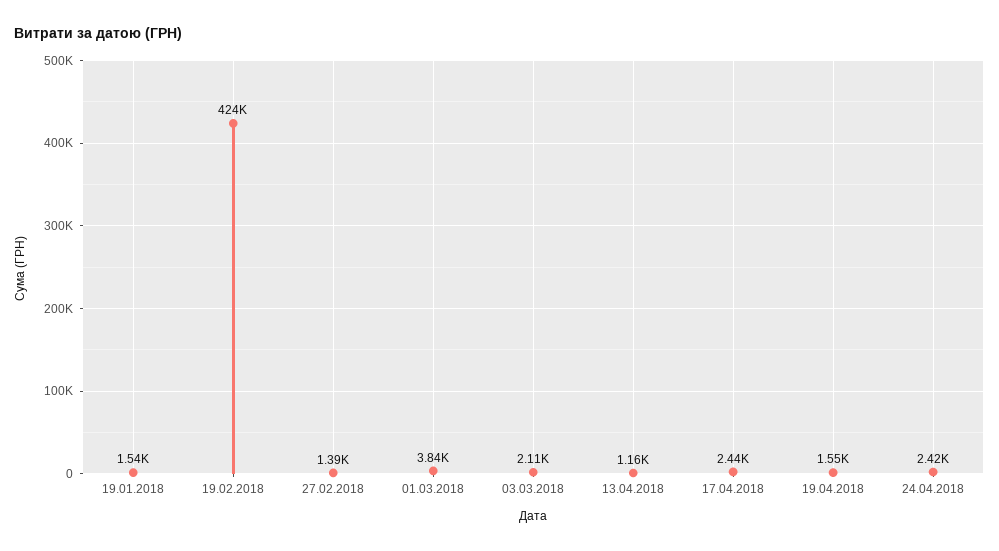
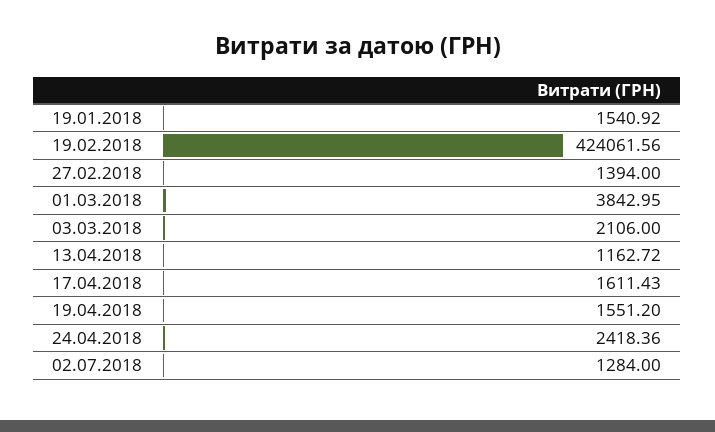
17.04.2018: 2440 -> 1611.43
02.07.2018: none -> 1284

